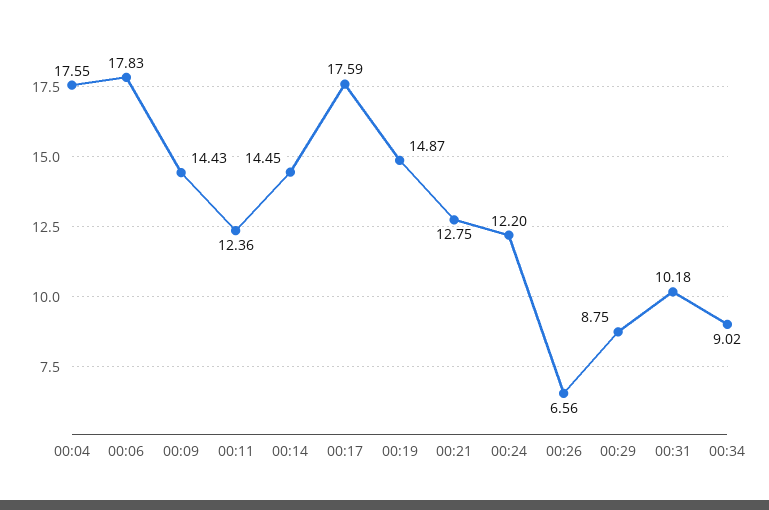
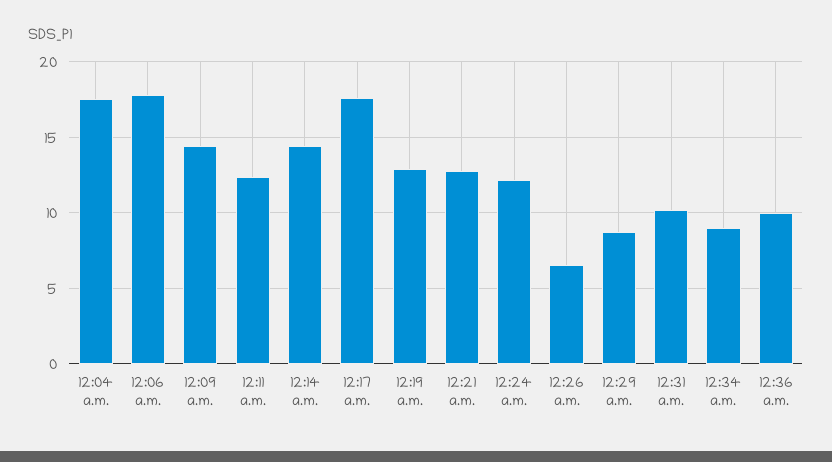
00:19: 14.87 -> 13
12:36 a.m.: none -> 10

